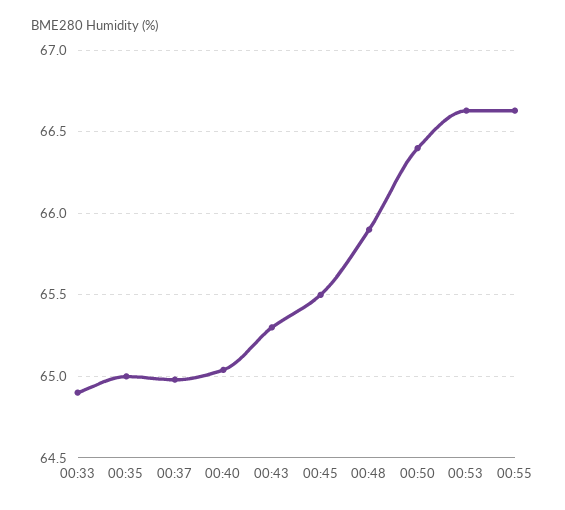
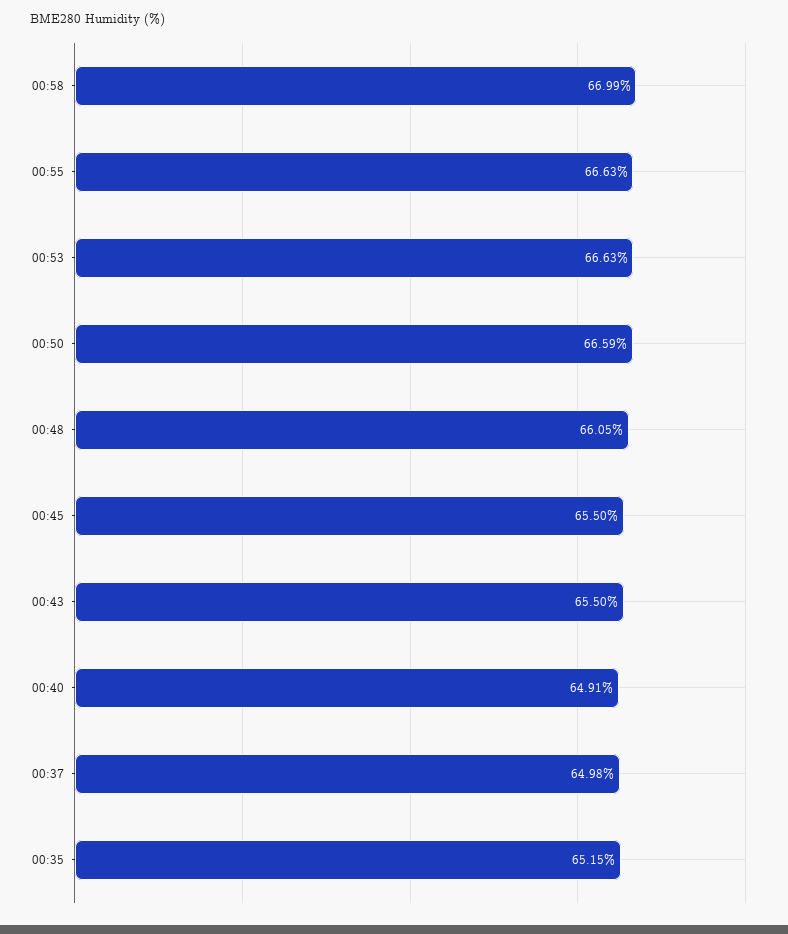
00:33: 64.9 -> none
00:35: 65 -> 65.15
00:40: 65.05 -> 64.91
00:43: 65.3 -> 65.5
00:48: 65.9 -> 66.05
00:50: 66.4 -> 66.59
00:58: none -> 66.99

